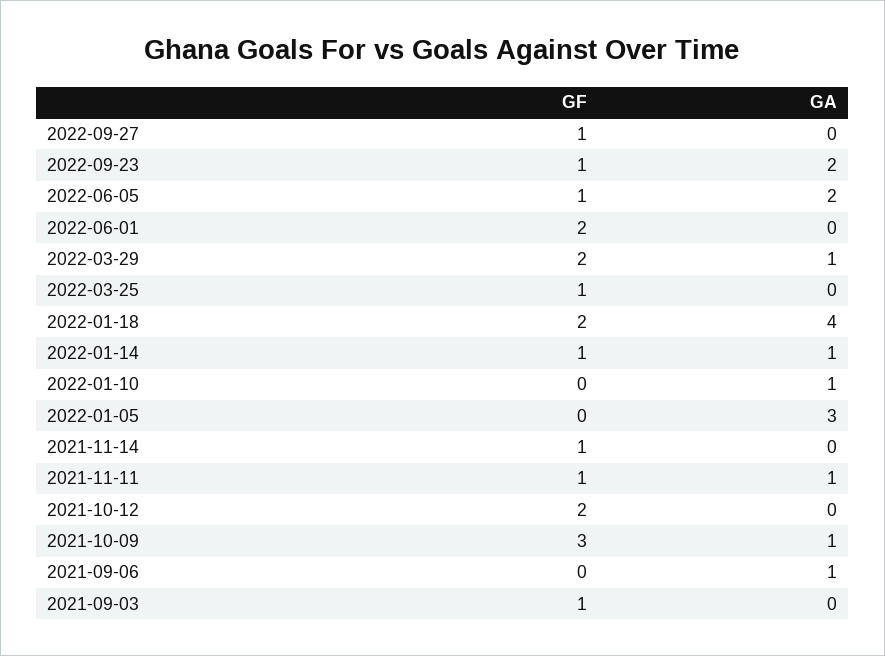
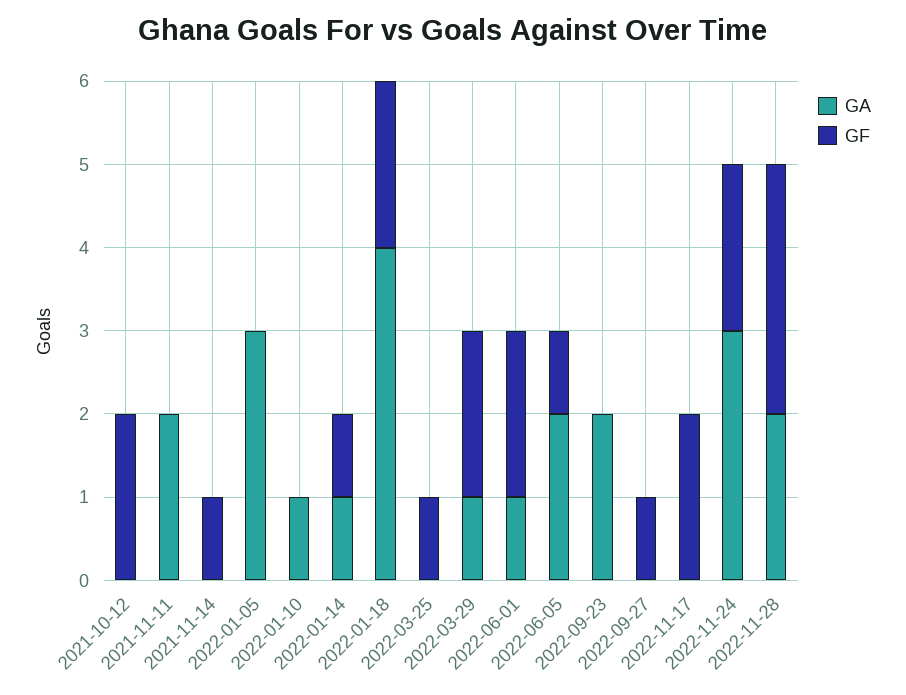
GF, 2022-09-23: 1 -> 0
GA, 2022-06-01: 0 -> 1
GF, 2021-11-11: 1 -> 0
GA, 2021-11-11: 1 -> 2
GF, 2021-10-09: 3 -> none
GA, 2021-10-09: 1 -> none
GF, 2021-09-06: 0 -> none
GA, 2021-09-06: 1 -> none
GF, 2021-09-03: 1 -> none
GA, 2021-09-03: 0 -> none
GA, 2022-11-17: none -> 0
GF, 2022-11-17: none -> 2
GA, 2022-11-24: none -> 3
GF, 2022-11-24: none -> 2
GA, 2022-11-28: none -> 2
GF, 2022-11-28: none -> 3

